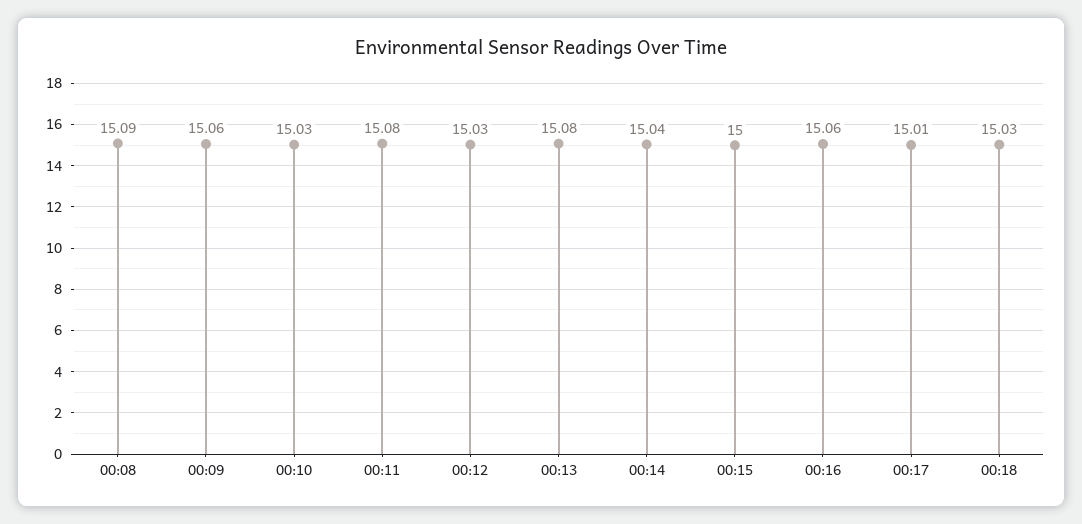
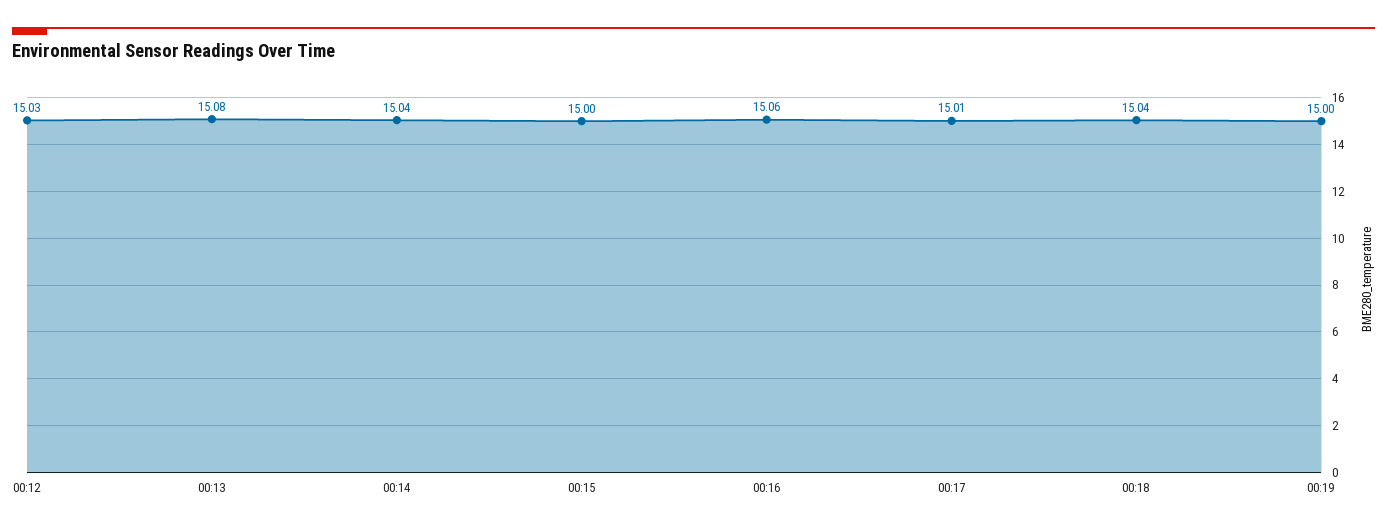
00:08: 15.09 -> none
00:09: 15.06 -> none
00:10: 15.03 -> none
00:11: 15.08 -> none
00:18: 15.03 -> 15.04
00:19: none -> 15

